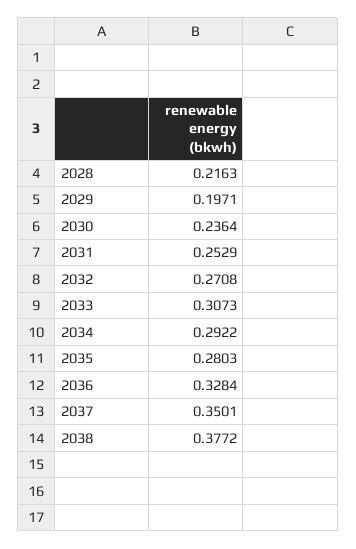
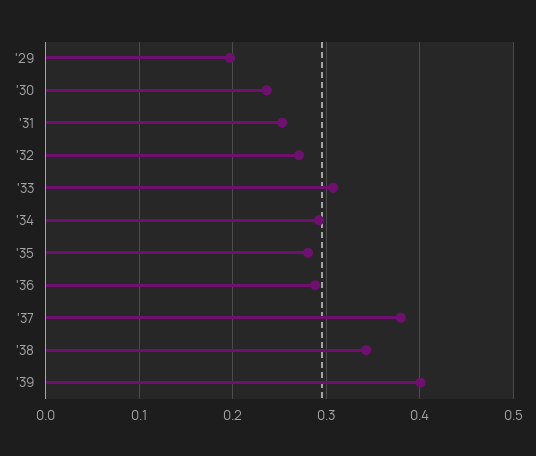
2028: 0.2163 -> none
2036: 0.3284 -> 0.29
2037: 0.3501 -> 0.38
2038: 0.3772 -> 0.34
'39: none -> 0.4

